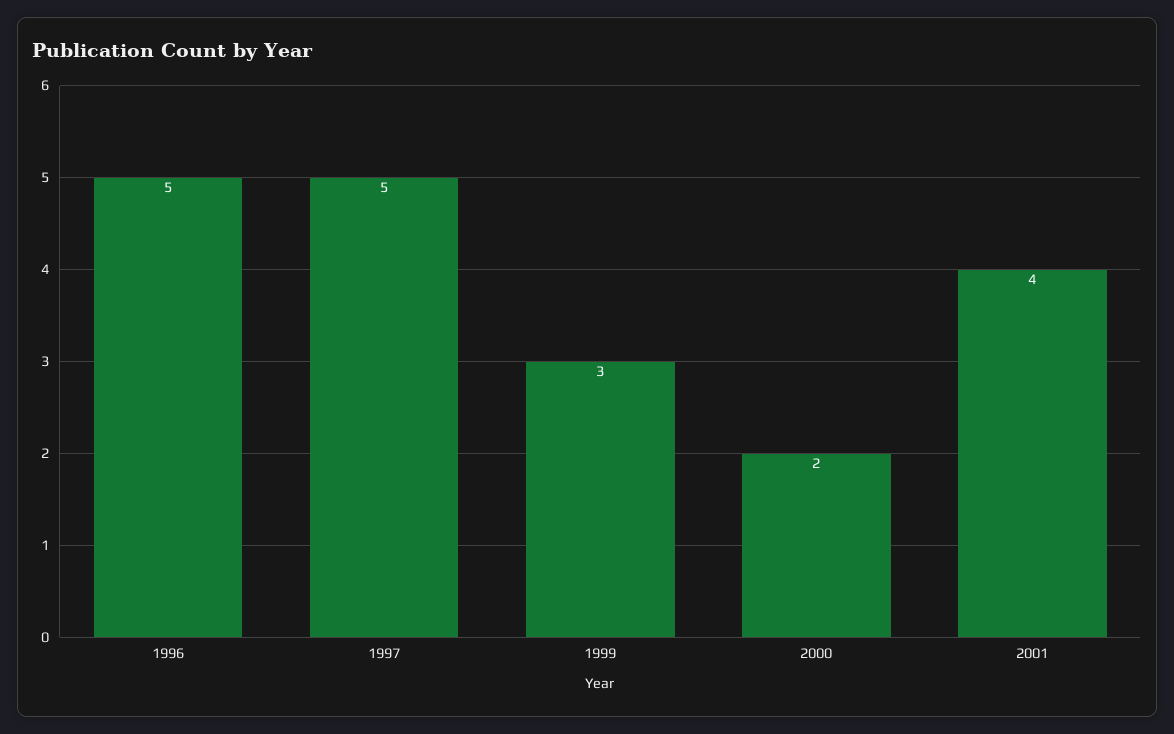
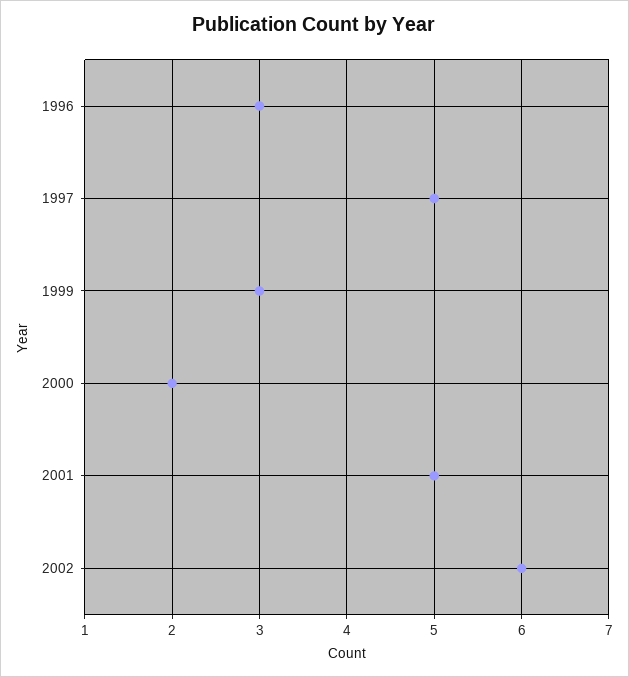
1996: 5 -> 3
2001: 4 -> 5
2002: none -> 6

